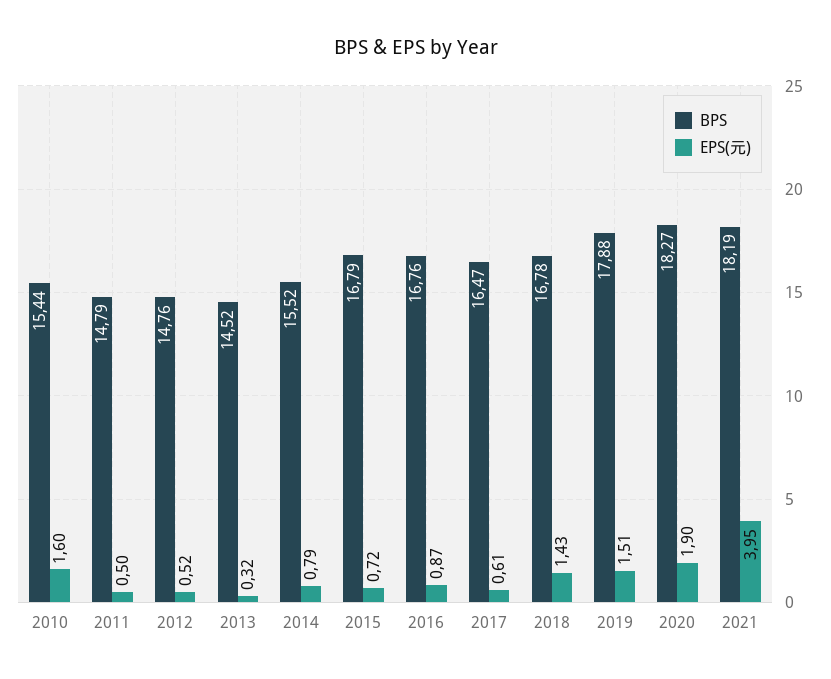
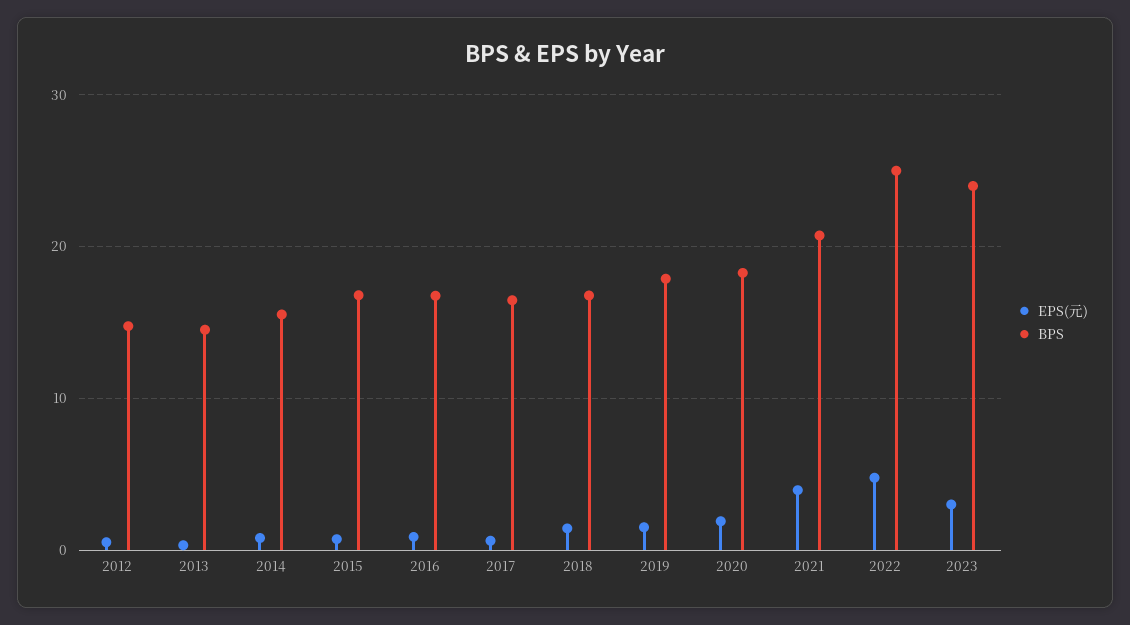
BPS, 2010: 15.44 -> none
EPS(元), 2010: 1.6 -> none
BPS, 2011: 14.79 -> none
EPS(元), 2011: 0.5 -> none
BPS, 2021: 18.19 -> 21
EPS(元), 2022: none -> 5
BPS, 2022: none -> 25
EPS(元), 2023: none -> 3
BPS, 2023: none -> 24

